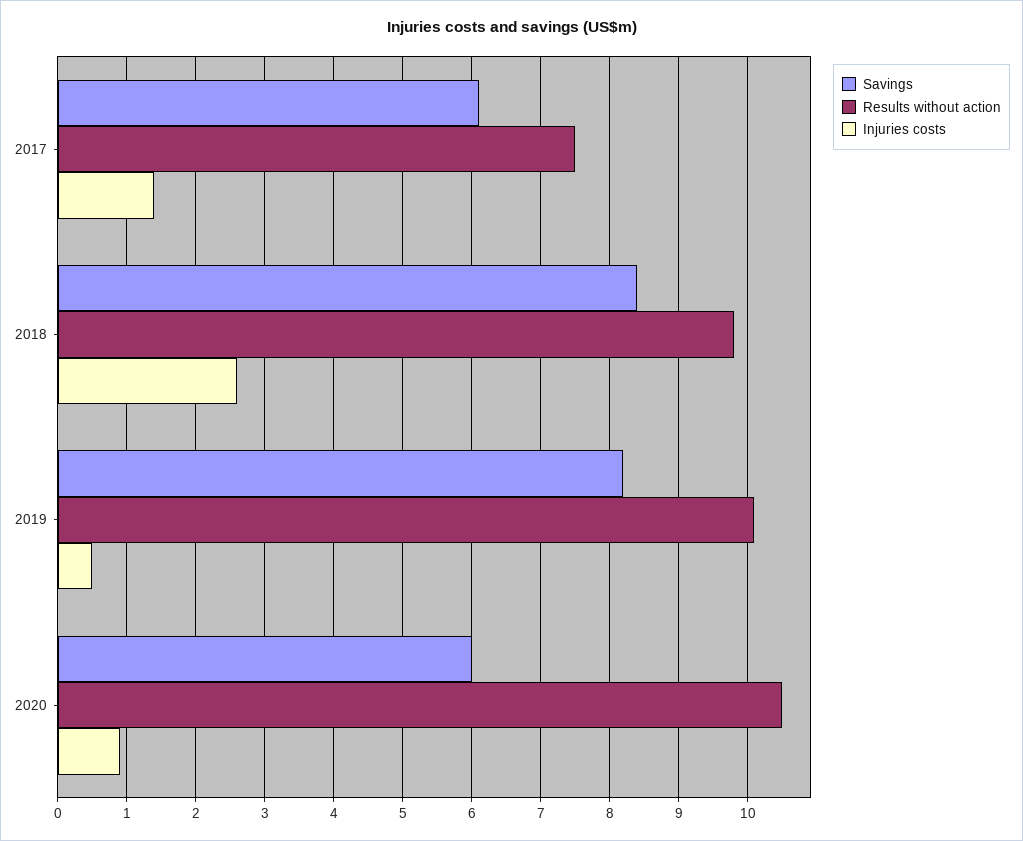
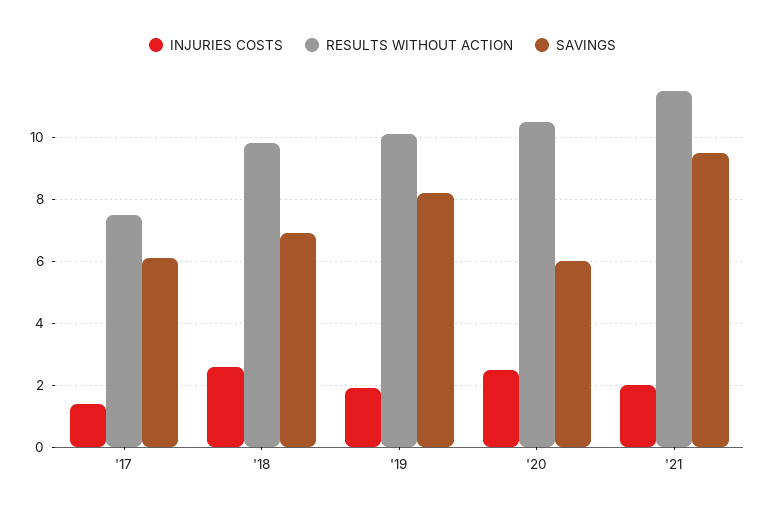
Savings, 2018: 8.4 -> 7
Injuries costs, 2019: 0.5 -> 2
Injuries costs, 2020: 0.9 -> 2.5
Injuries costs, '21: none -> 2
Results without action, '21: none -> 11.5
Savings, '21: none -> 9.5

